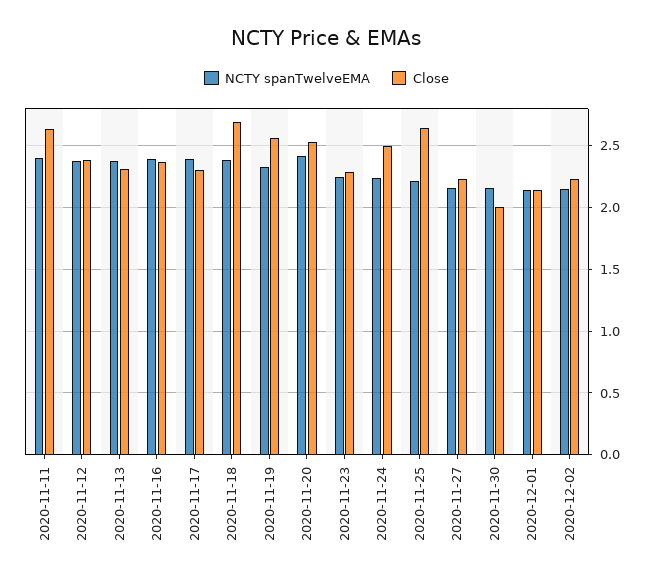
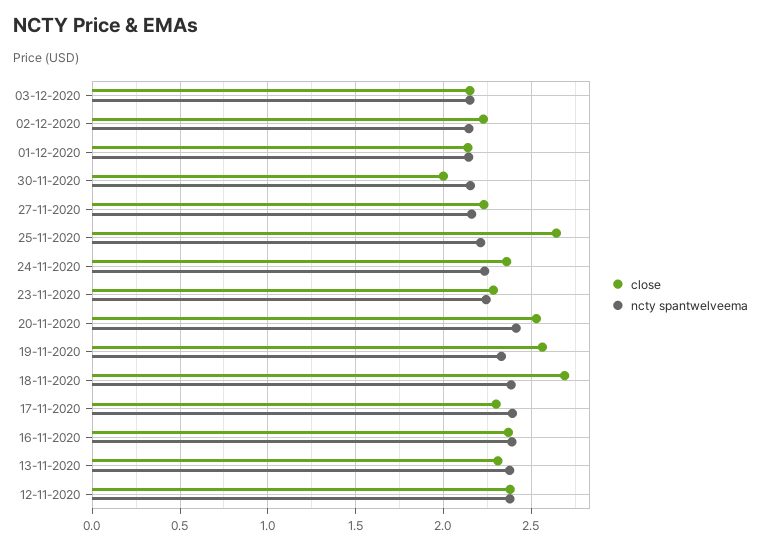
NCTY spanTwelveEMA, 2020-11-11: 2.4 -> none
Close, 2020-11-11: 2.65 -> none
Close, 2020-11-24: 2.5 -> 2.35
Close, 03-12-2020: none -> 2.15
NCTY spanTwelveEMA, 03-12-2020: none -> 2.15

